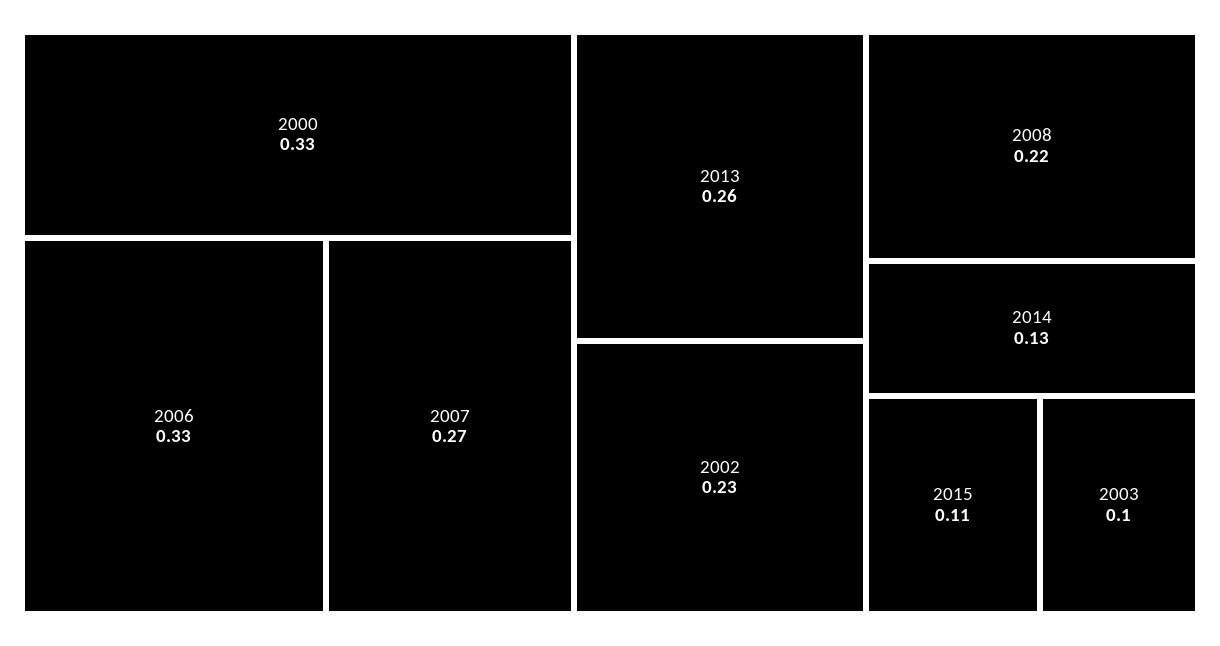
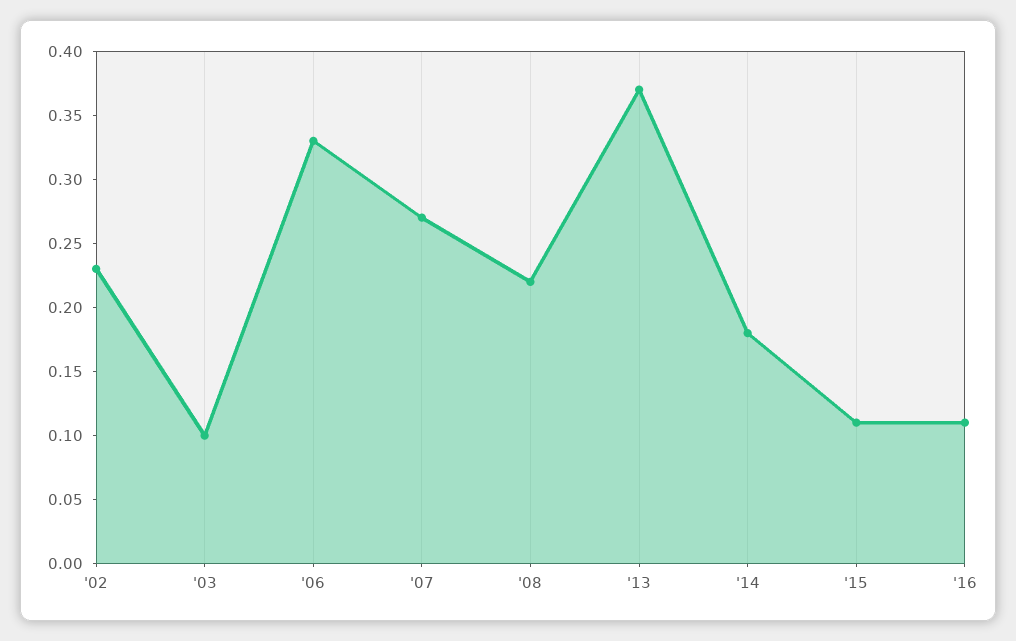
2000: 0.33 -> none
2013: 0.26 -> 0.37
2014: 0.13 -> 0.18
'16: none -> 0.11

